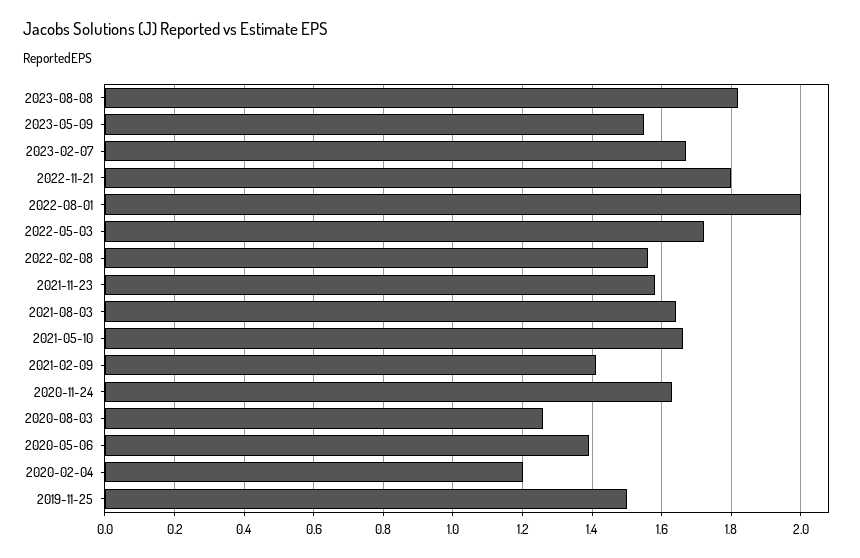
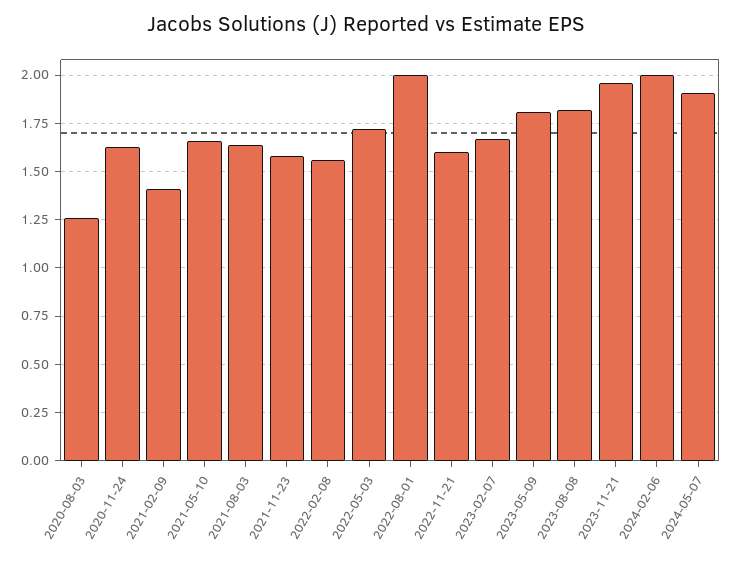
2023-05-09: 1.55 -> 1.8
2022-11-21: 1.8 -> 1.6
2020-05-06: 1.4 -> none
2020-02-04: 1.2 -> none
2019-11-25: 1.5 -> none
2023-11-21: none -> 1.95
2024-02-06: none -> 2
2024-05-07: none -> 1.9

